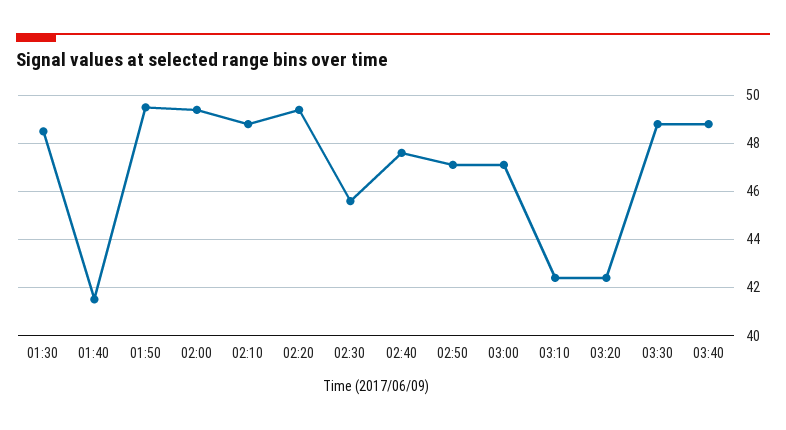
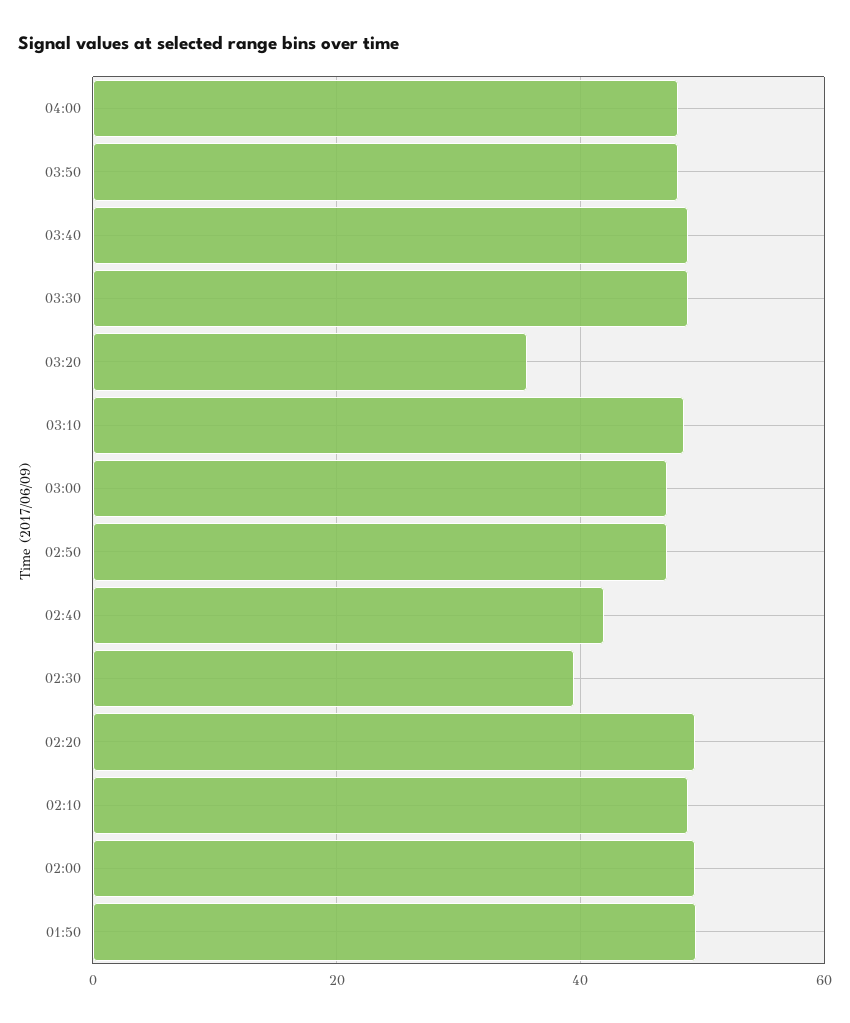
01:30: 48.5 -> none
01:40: 41.5 -> none
02:30: 45.5 -> 40
02:40: 47.5 -> 42
03:10: 42.5 -> 48
03:20: 42.5 -> 36
04:00: none -> 48
03:50: none -> 48

